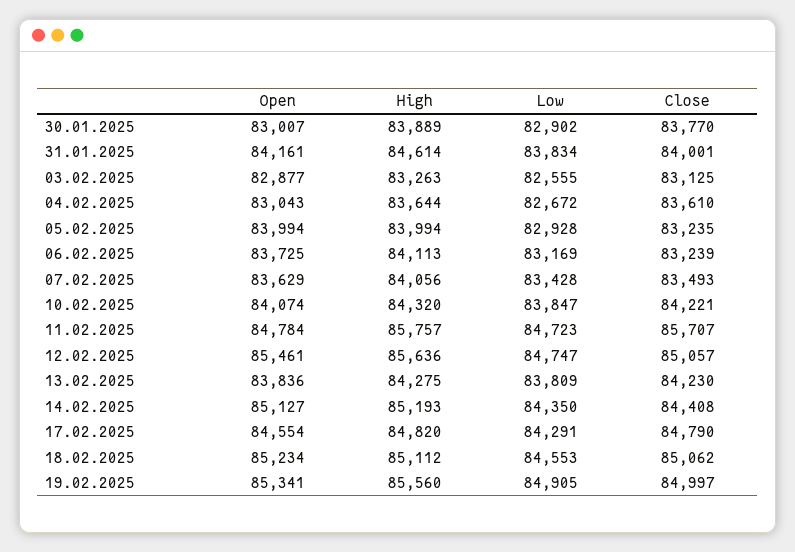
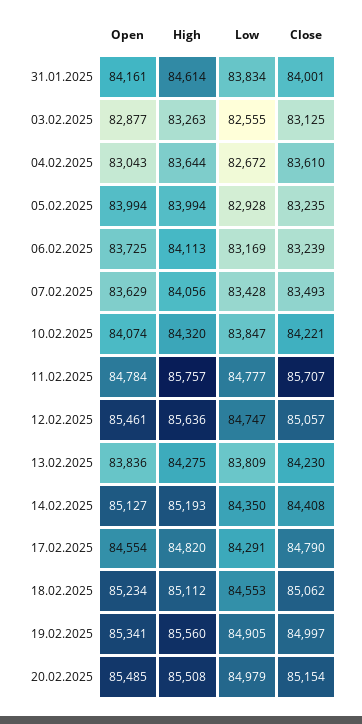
Open, 30.01.2025: 83007 -> none
High, 30.01.2025: 83889 -> none
Low, 30.01.2025: 82902 -> none
Close, 30.01.2025: 83770 -> none
Low, 11.02.2025: 84723 -> 84777
Open, 20.02.2025: none -> 85485
High, 20.02.2025: none -> 85508
Low, 20.02.2025: none -> 84979
Close, 20.02.2025: none -> 85154

